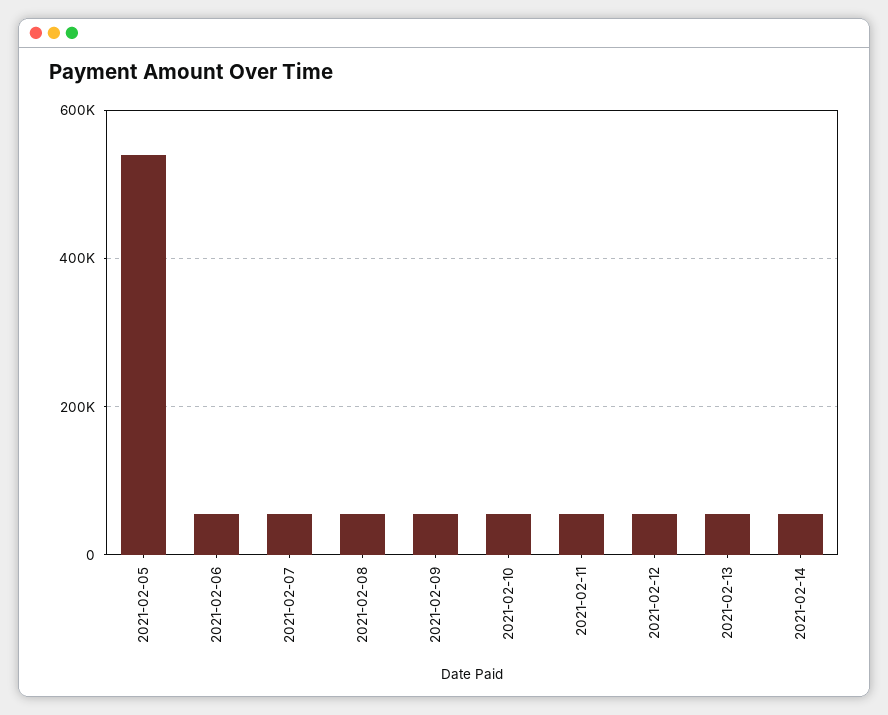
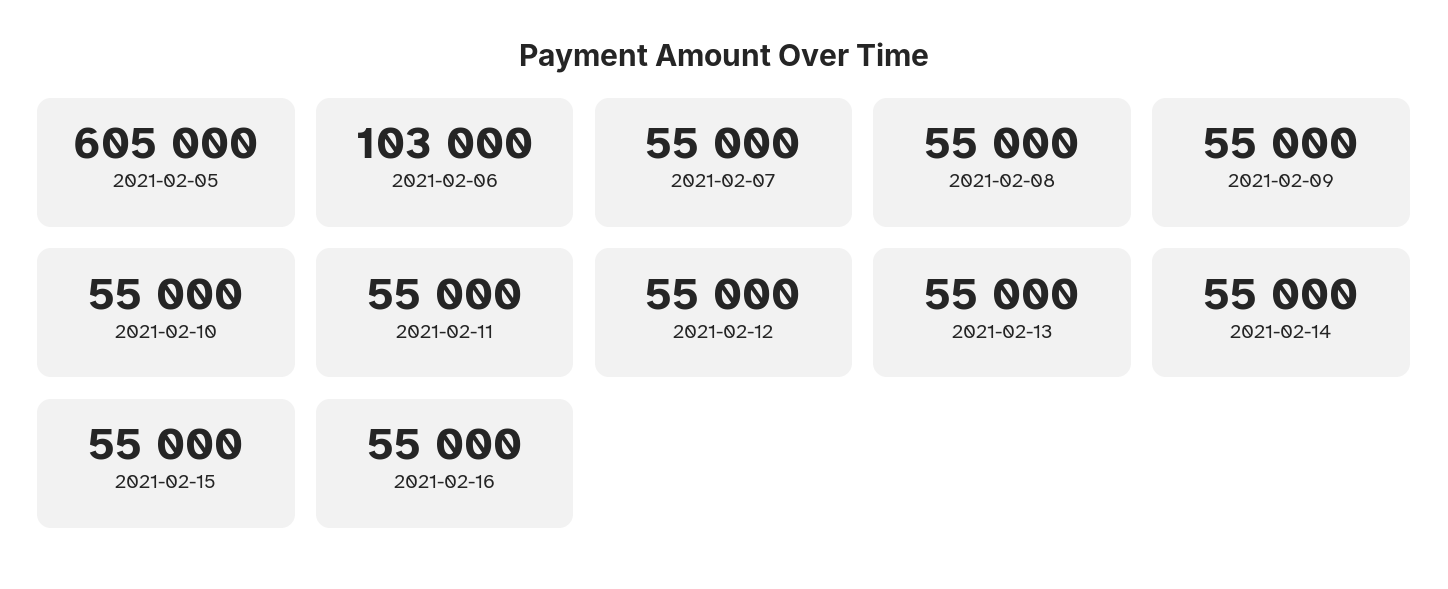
2021-02-05: 540000 -> 605000
2021-02-06: 60000 -> 103000
2021-02-15: none -> 55000
2021-02-16: none -> 55000

